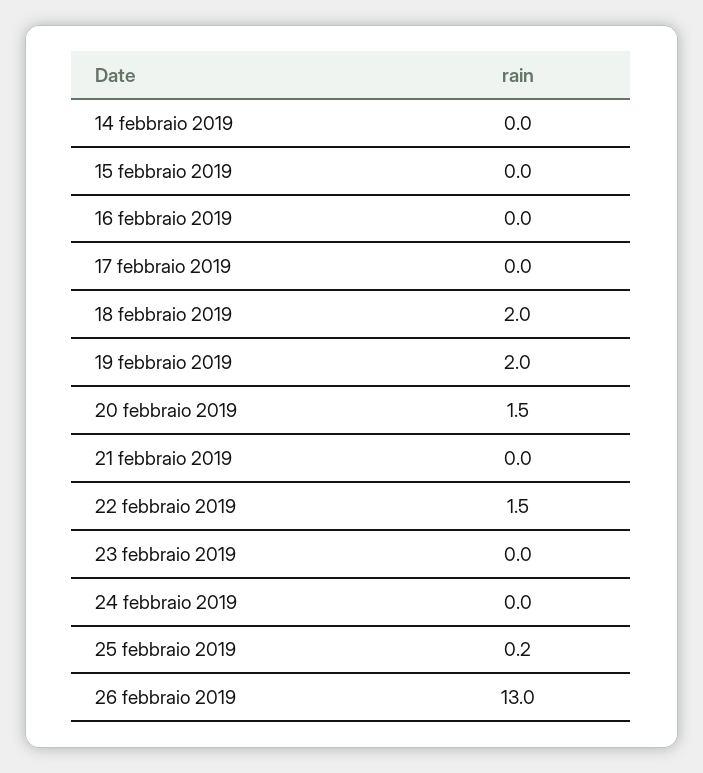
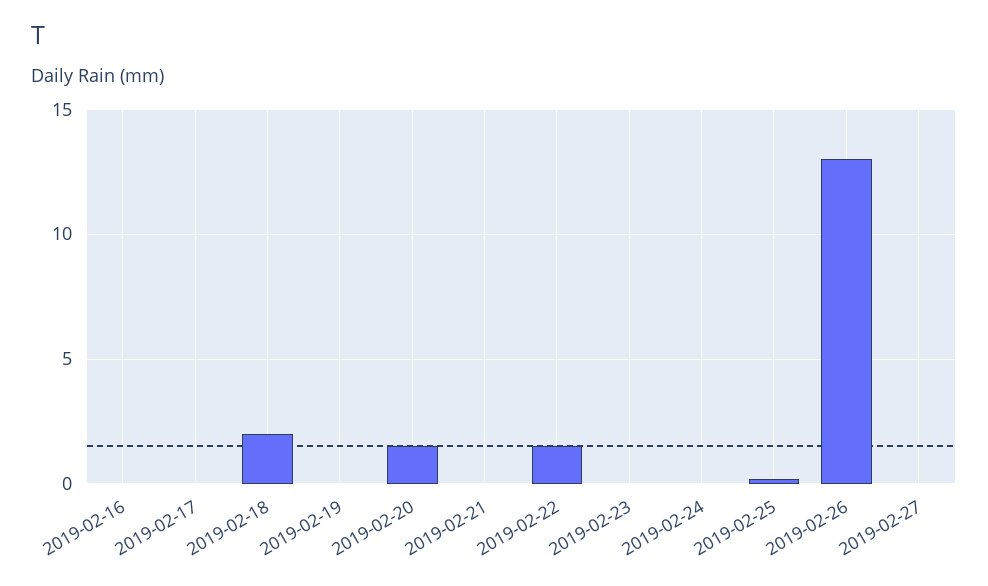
14 febbraio 2019: 0 -> none
15 febbraio 2019: 0 -> none
19 febbraio 2019: 2 -> 0
2019-02-27: none -> 0

